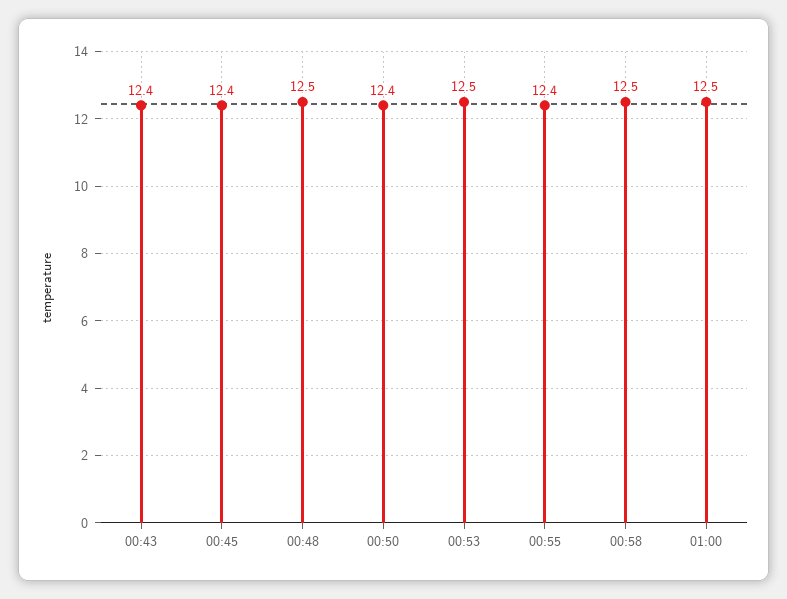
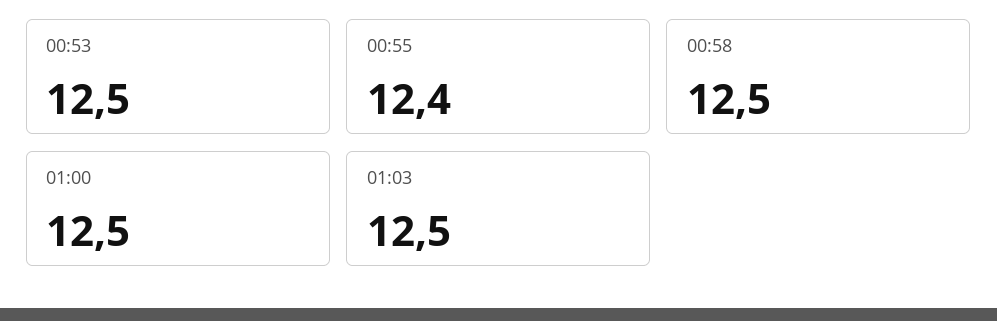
00:43: 12.4 -> none
00:45: 12.4 -> none
00:48: 12.5 -> none
00:50: 12.4 -> none
01:03: none -> 12.5

